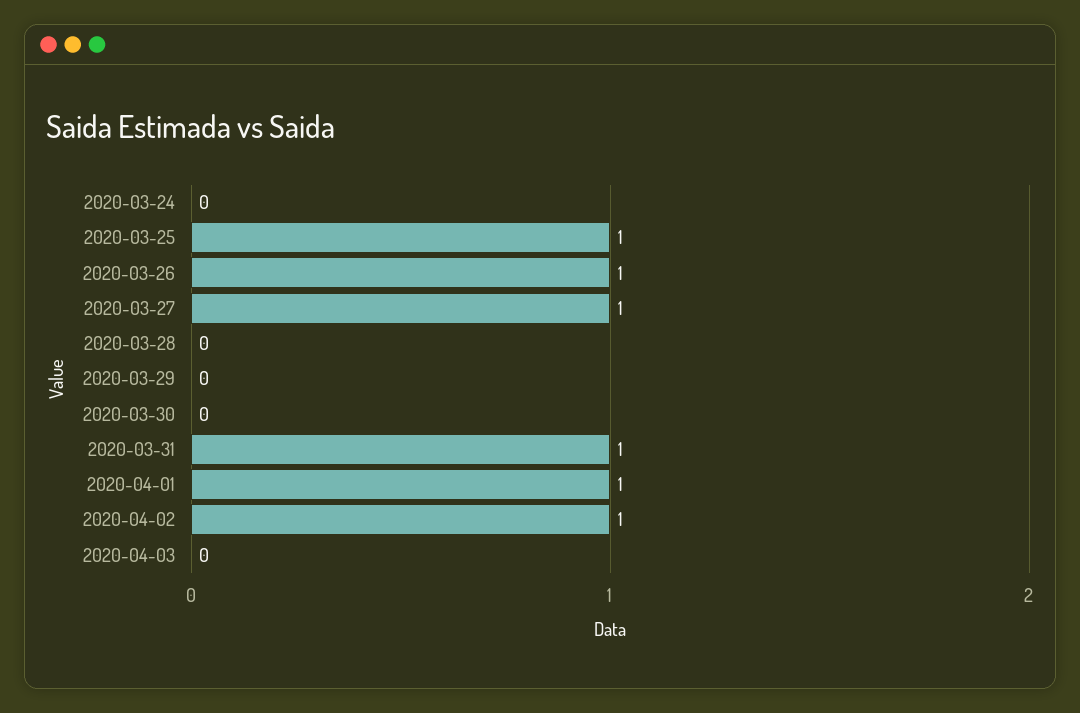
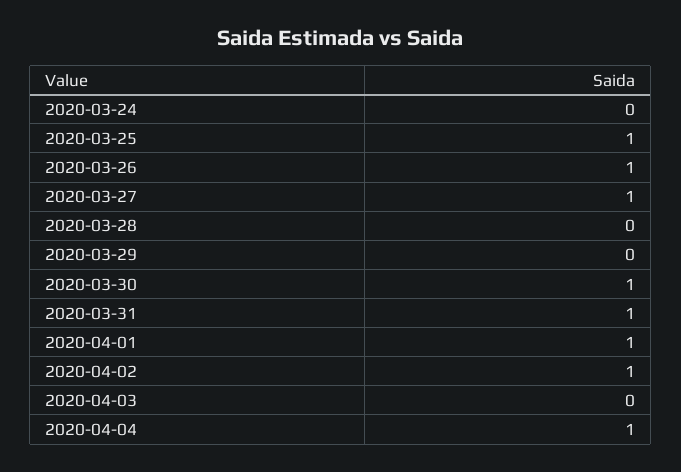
2020-03-30: 0 -> 1
2020-04-04: none -> 1

